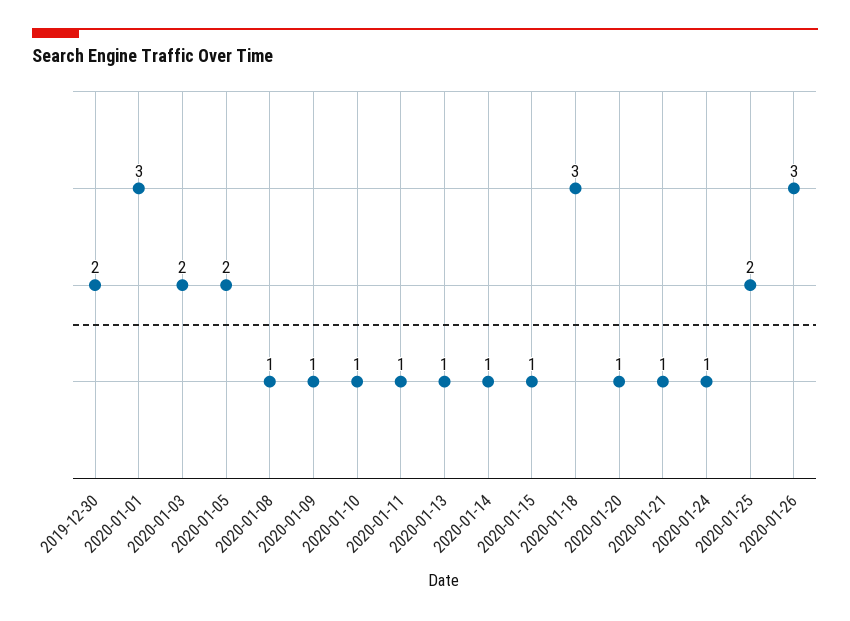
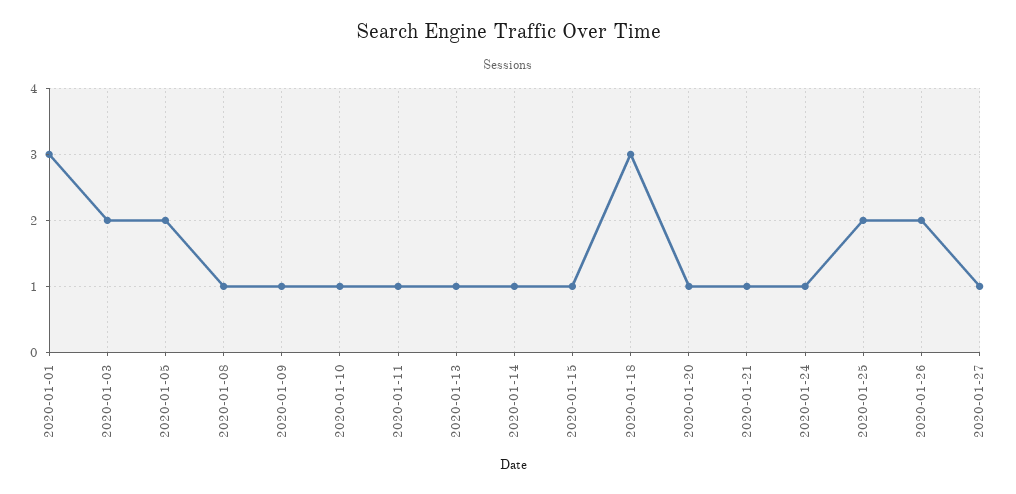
2019-12-30: 2 -> none
2020-01-26: 3 -> 2
2020-01-27: none -> 1

